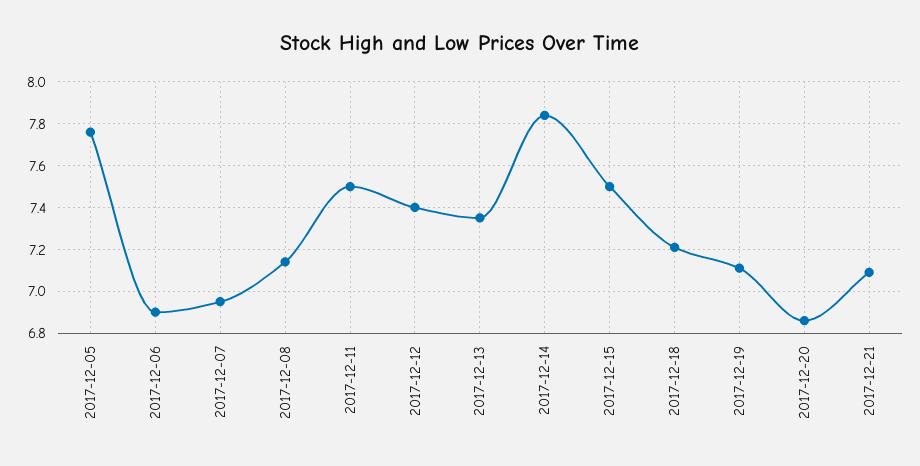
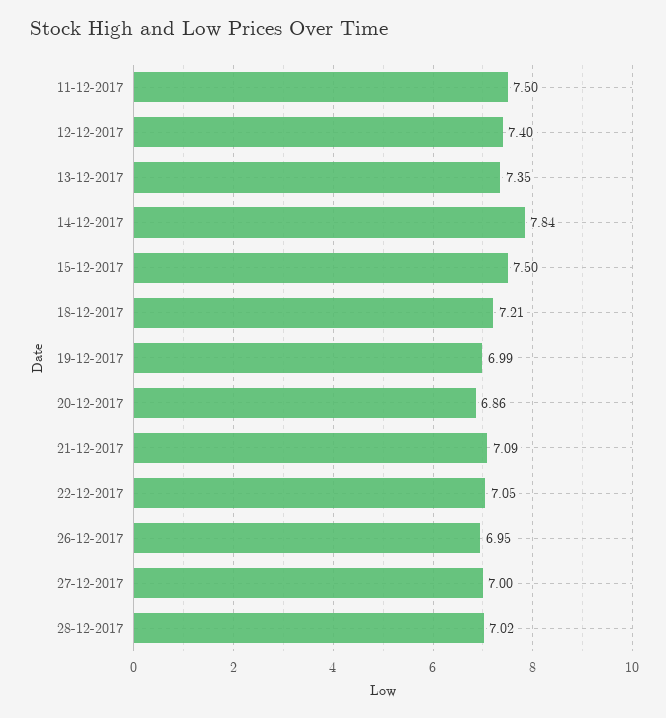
2017-12-05: 7.75 -> none
2017-12-06: 6.9 -> none
2017-12-07: 6.95 -> none
2017-12-08: 7.15 -> none
2017-12-19: 7.1 -> 6.99
22-12-2017: none -> 7.05
26-12-2017: none -> 6.95
27-12-2017: none -> 7
28-12-2017: none -> 7.02

